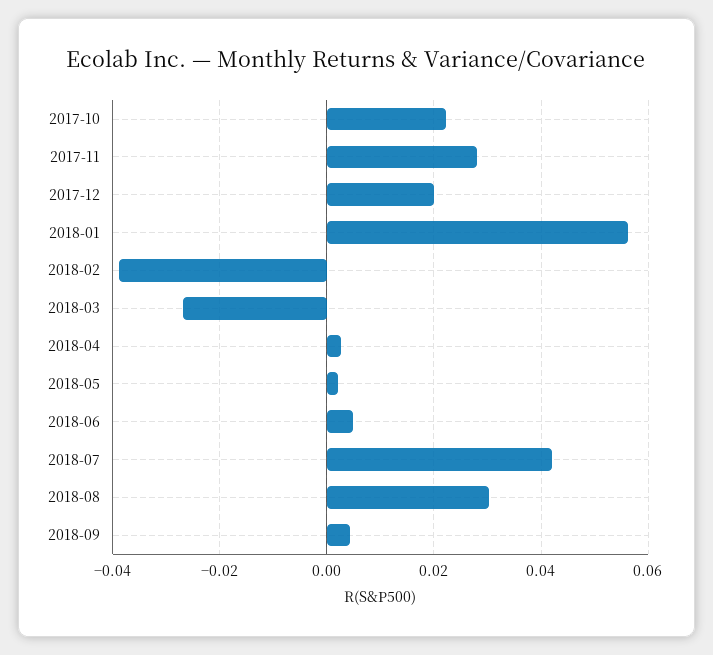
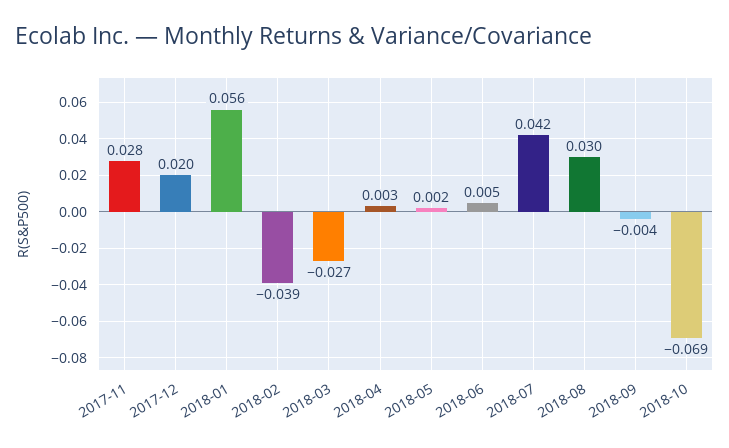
2017-10: 0.022 -> none
2018-09: 0.004 -> -0.004
2018-10: none -> -0.069

